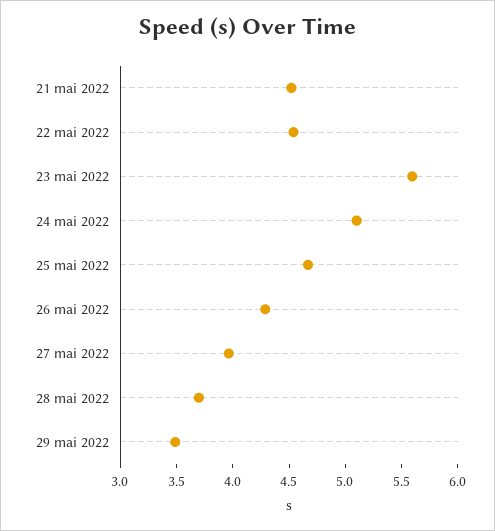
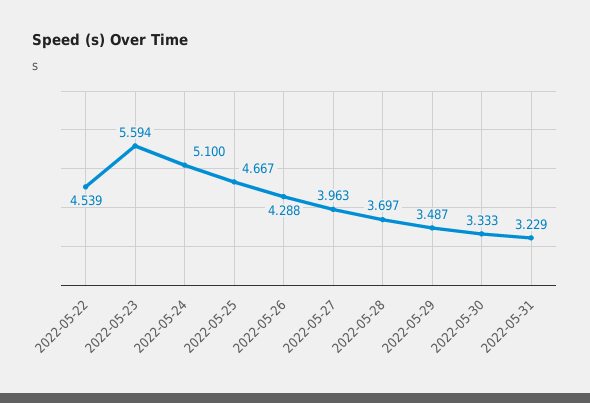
21 mai 2022: 4.5 -> none
2022-05-30: none -> 3.333
2022-05-31: none -> 3.229

